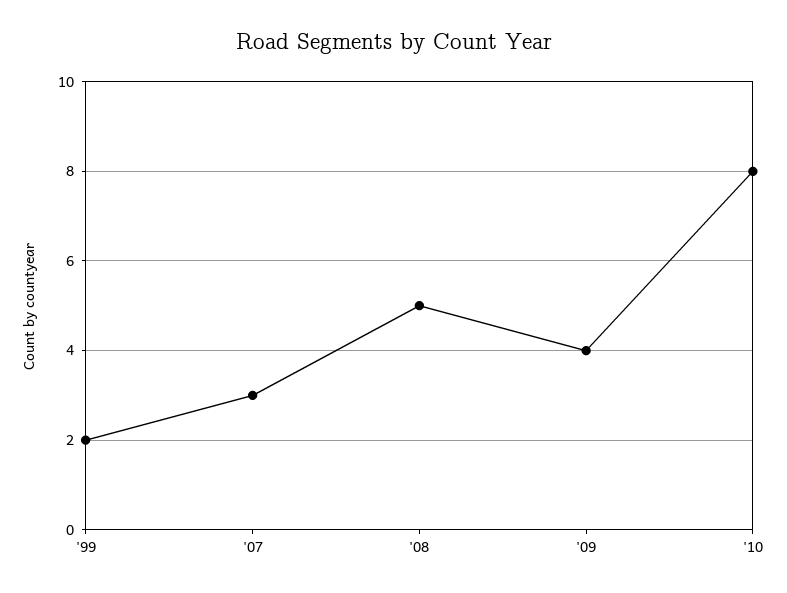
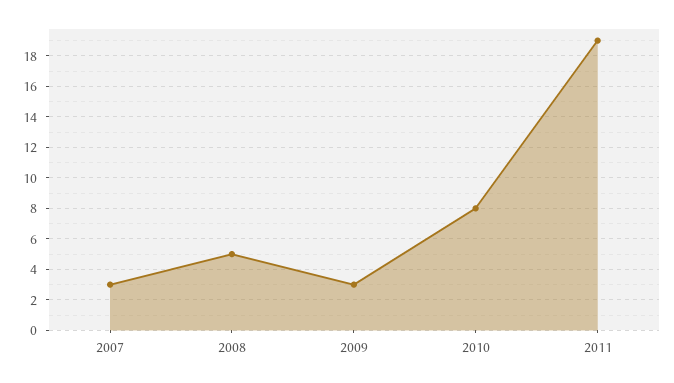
'99: 2 -> none
'09: 4 -> 3
2011: none -> 19

